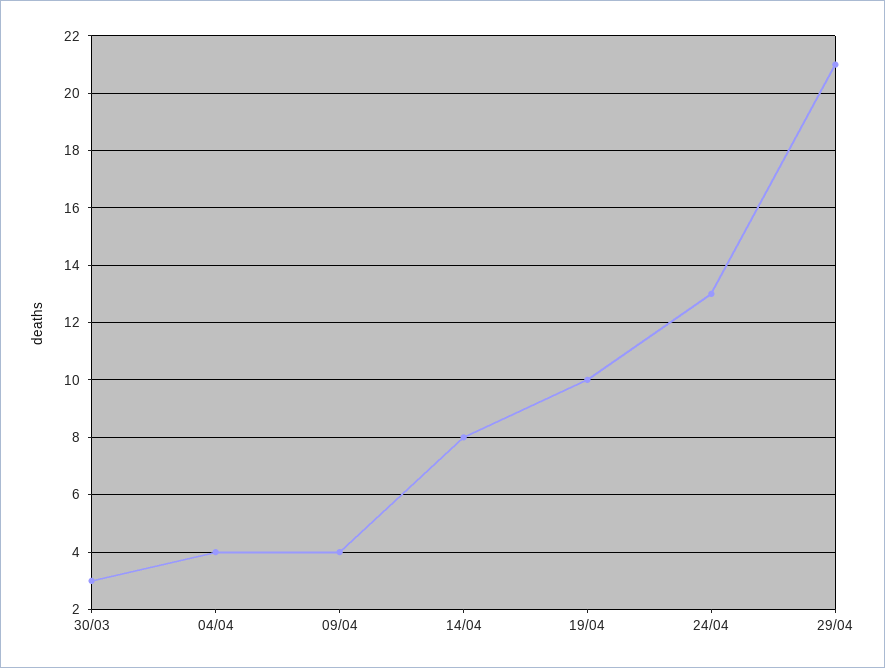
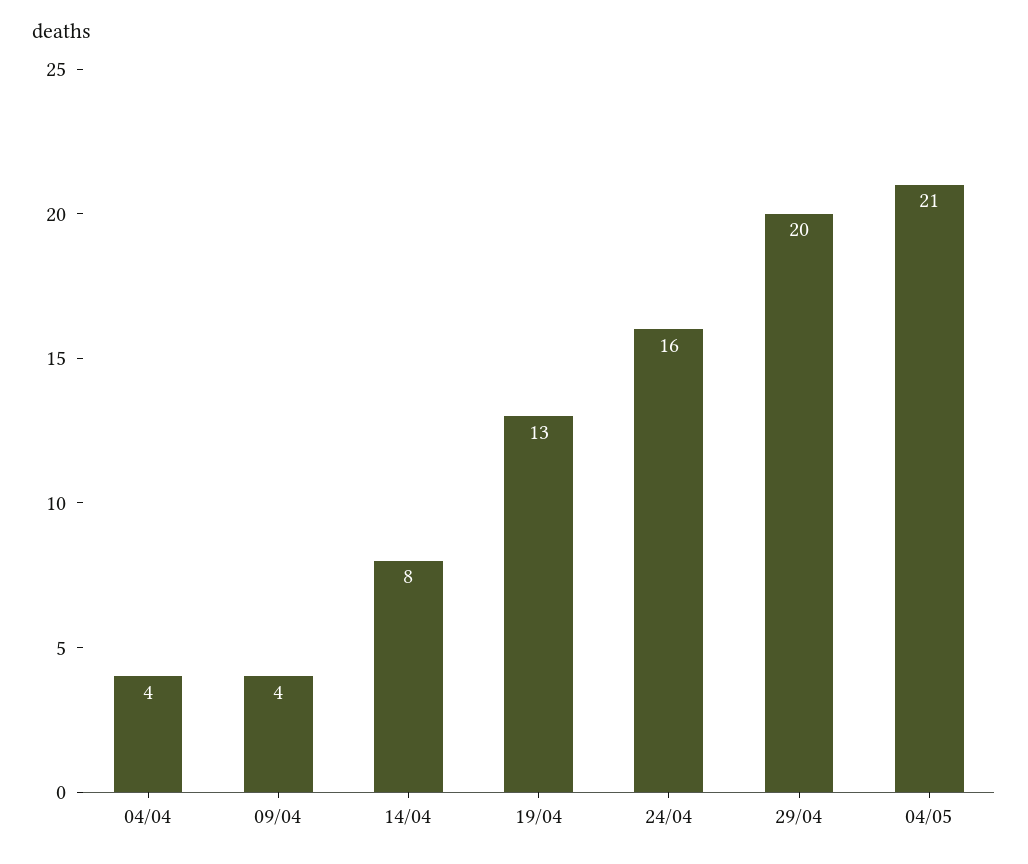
30/03: 3 -> none
19/04: 10 -> 13
24/04: 13 -> 16
29/04: 21 -> 20
04/05: none -> 21

